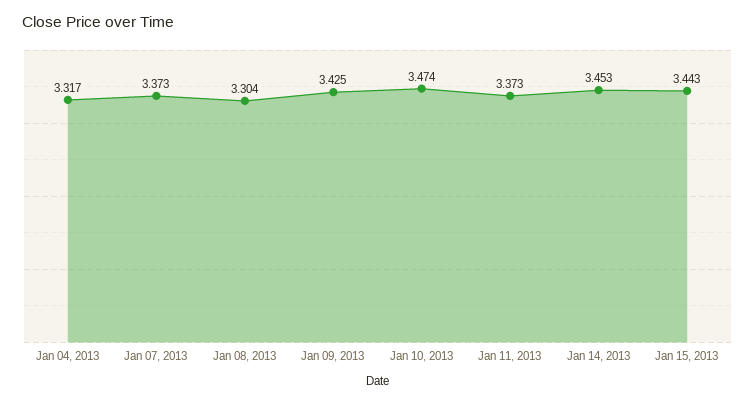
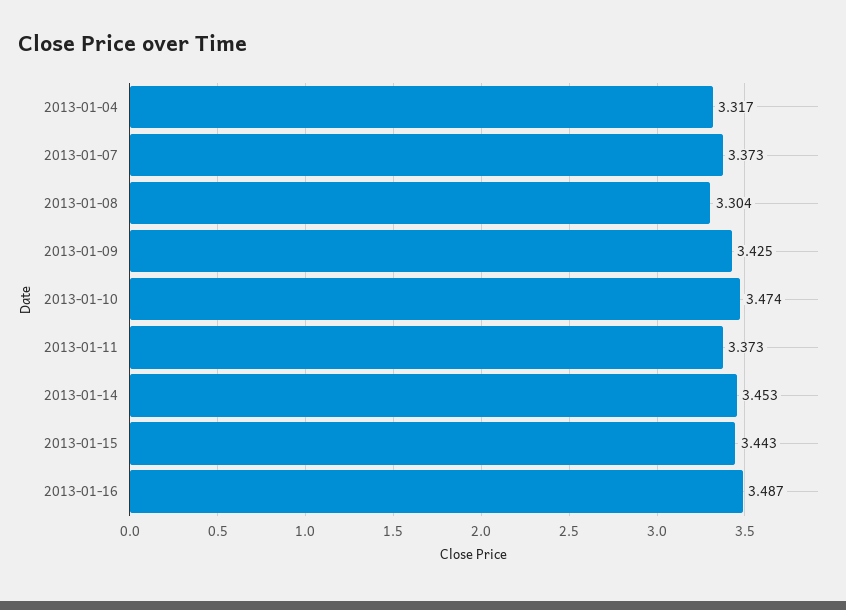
2013-01-16: none -> 3.487

